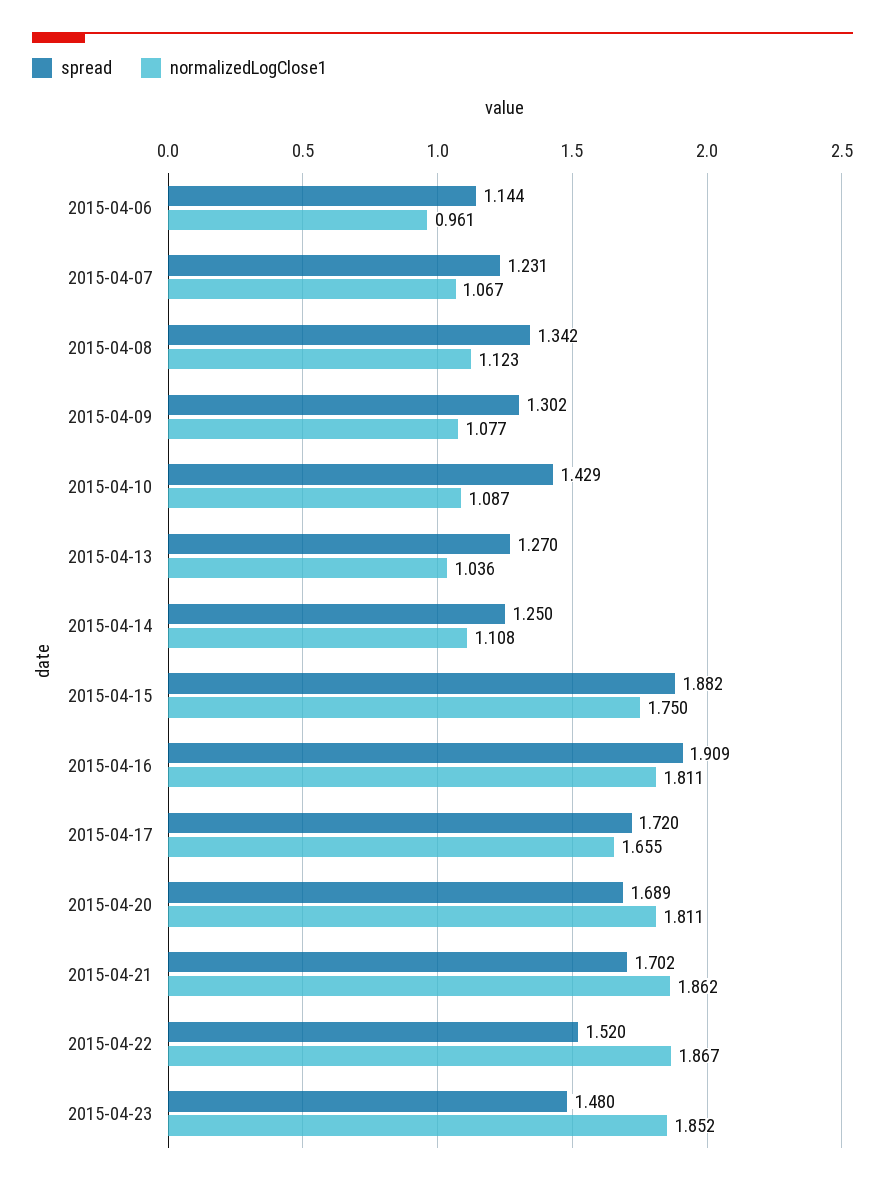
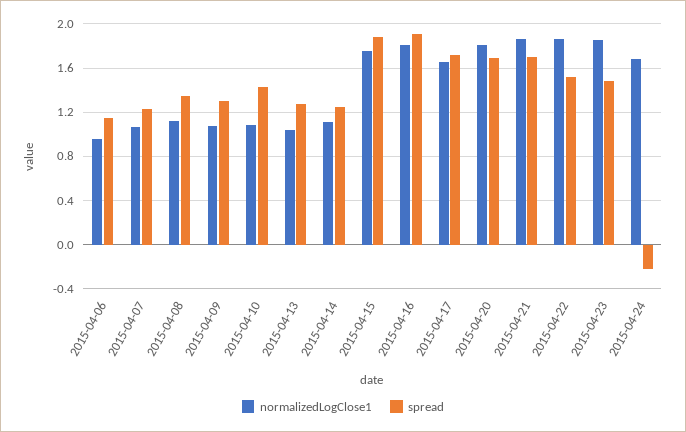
normalizedLogClose1, 2015-04-24: none -> 1.7
spread, 2015-04-24: none -> -0.2

